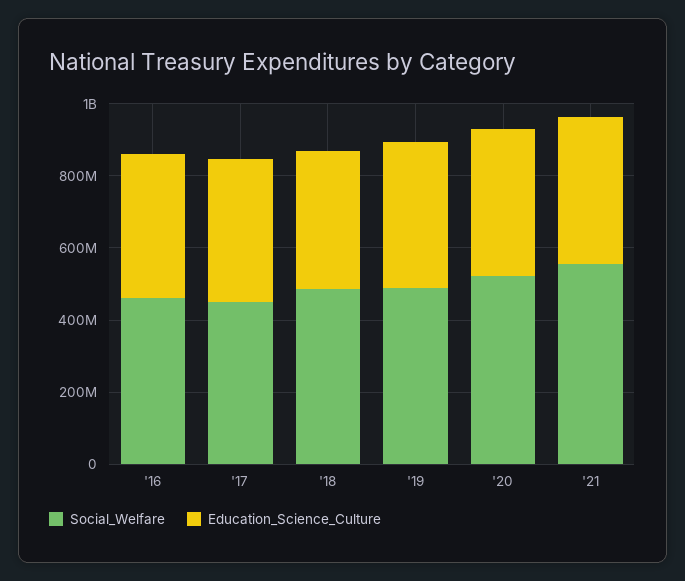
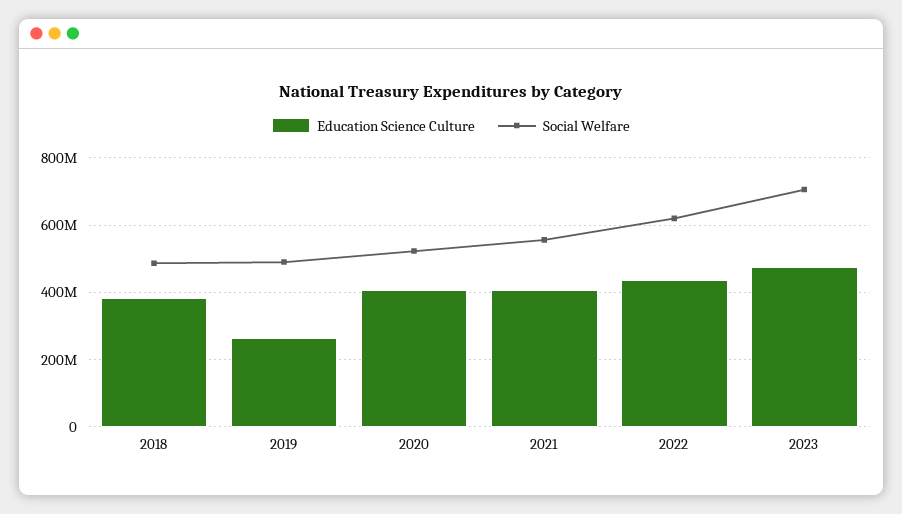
Social_Welfare, '16: 450000000 -> none
Education_Science_Culture, '16: 400000000 -> none
Social_Welfare, '17: 450000000 -> none
Education_Science_Culture, '17: 400000000 -> none
Education_Science_Culture, '19: 400000000 -> 260000000
Education_Science_Culture, 2022: none -> 440000000
Social_Welfare, 2022: none -> 620000000
Education_Science_Culture, 2023: none -> 480000000
Social_Welfare, 2023: none -> 700000000

